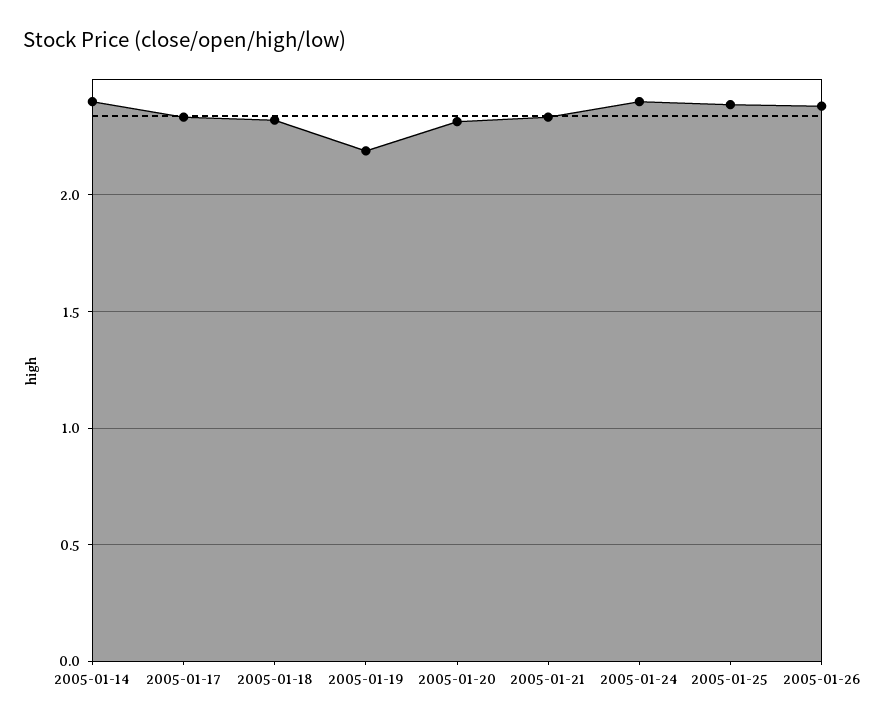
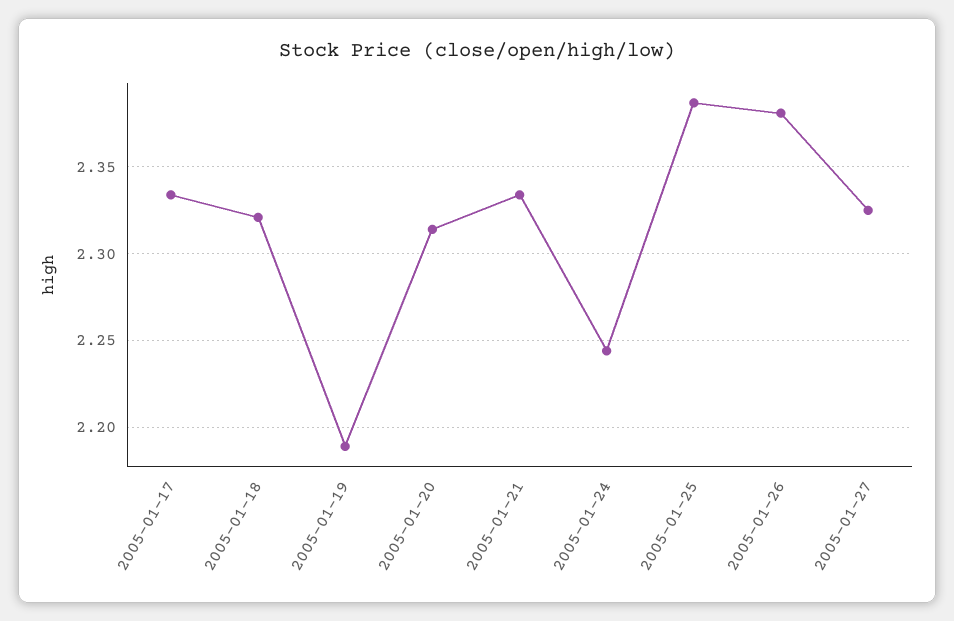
2005-01-14: 2.4 -> none
2005-01-24: 2.4 -> 2.245
2005-01-27: none -> 2.325

